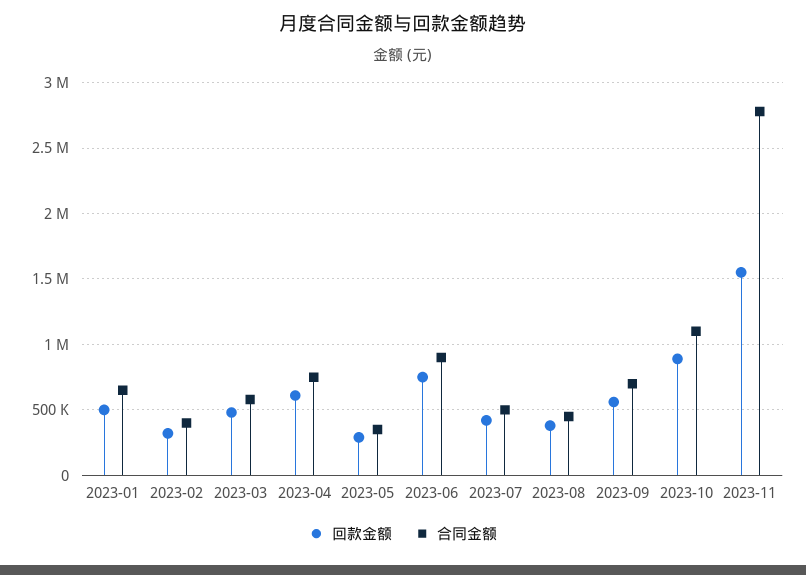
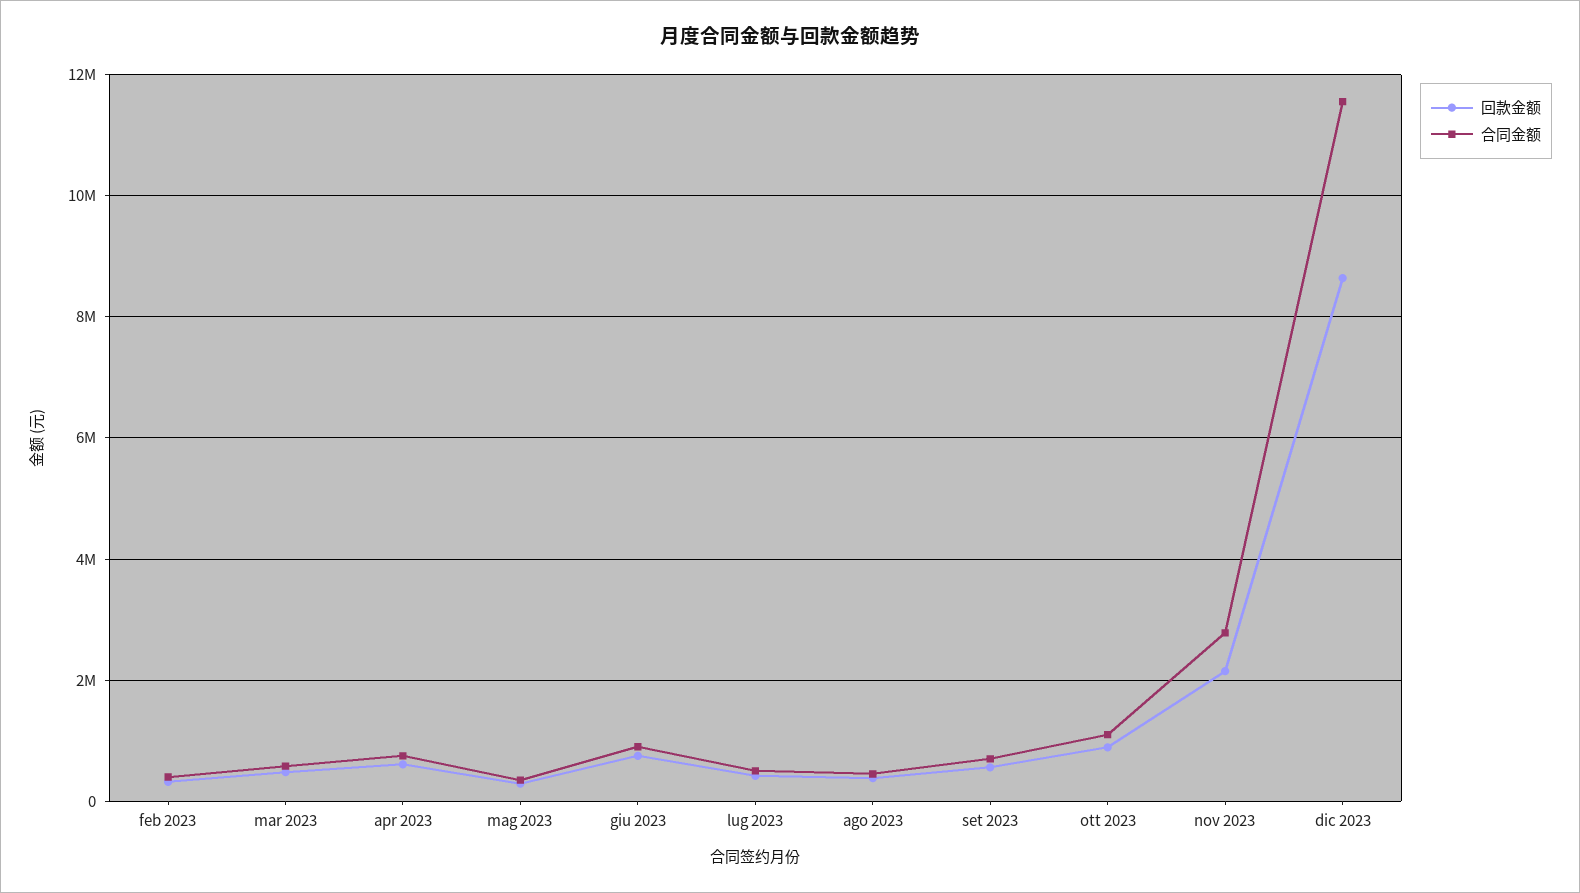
回款金额, 2023-01: 500000 -> none
合同金额, 2023-01: 650000 -> none
回款金额, 2023-11: 1550000 -> 2200000
回款金额, dic 2023: none -> 8600000
合同金额, dic 2023: none -> 11600000

